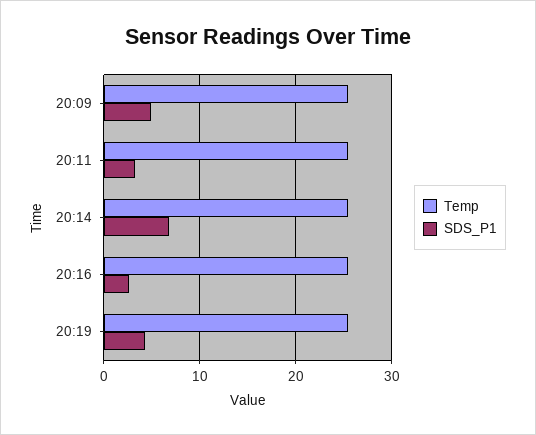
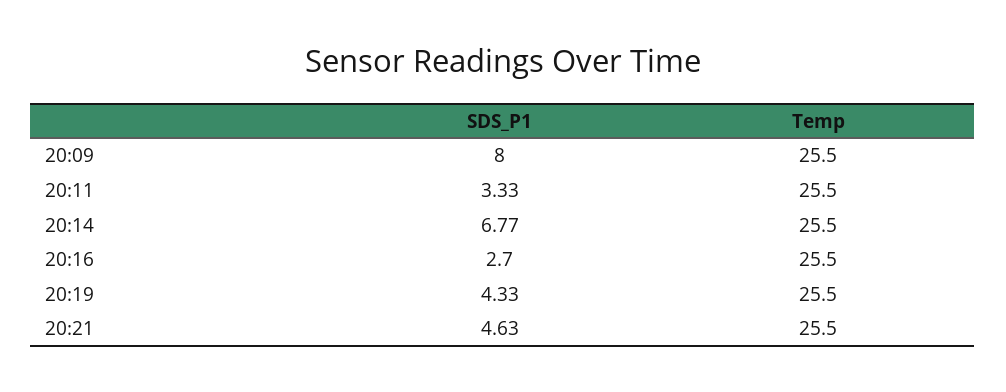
SDS_P1, 20:09: 5 -> 8
SDS_P1, 20:21: none -> 4.63
Temp, 20:21: none -> 25.5

